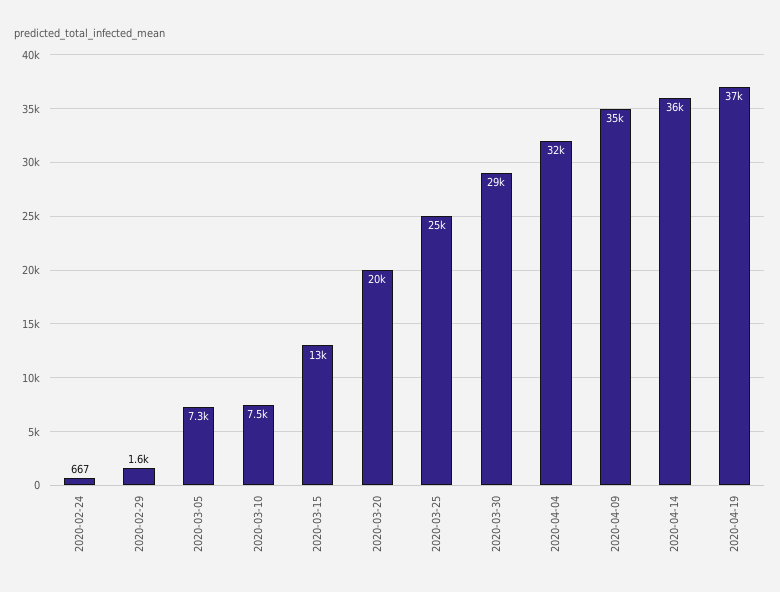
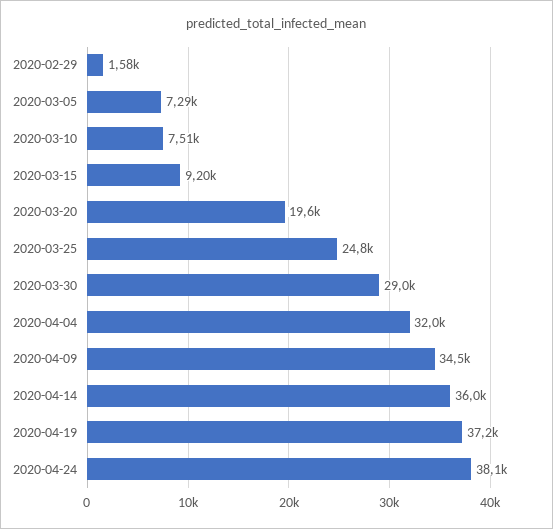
2020-02-24: 667 -> none
2020-03-15: 13000 -> 9200
2020-04-24: none -> 38100

